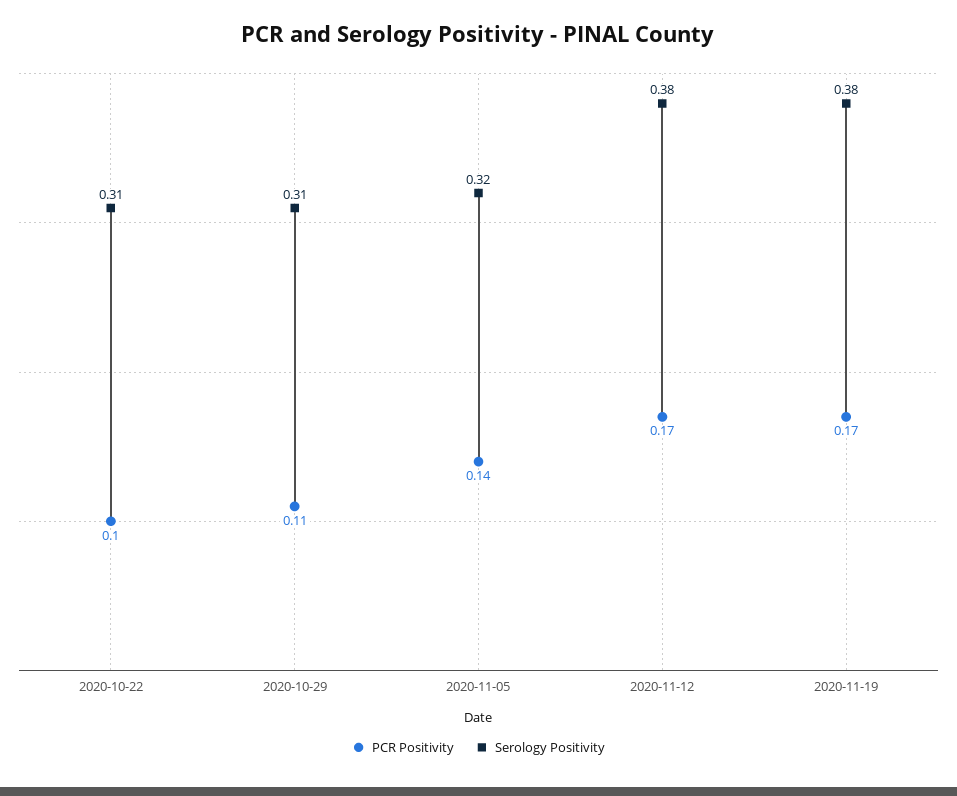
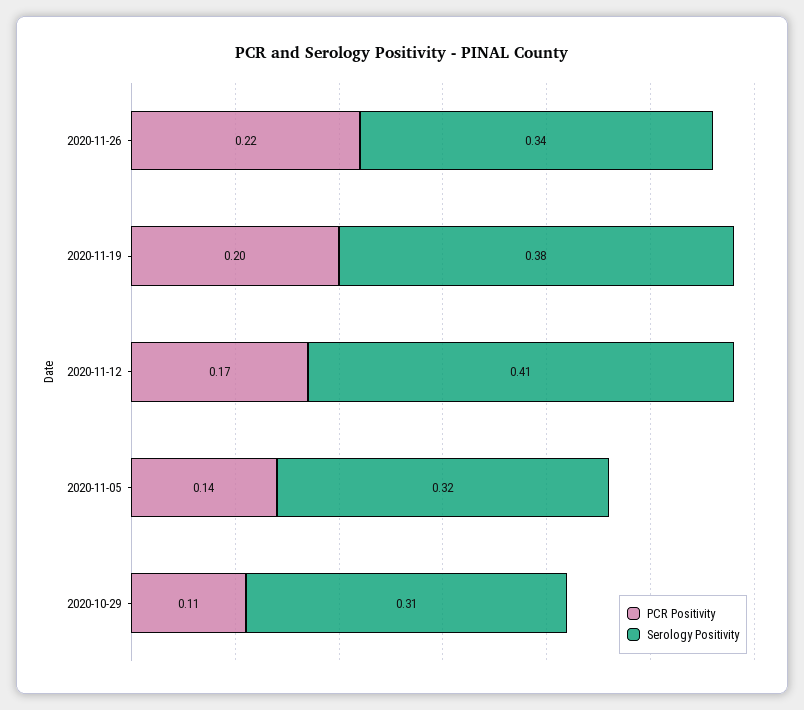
PCR Positivity, 2020-10-22: 0.1 -> none
Serology Positivity, 2020-10-22: 0.31 -> none
Serology Positivity, 2020-11-12: 0.38 -> 0.41
PCR Positivity, 2020-11-19: 0.17 -> 0.2
PCR Positivity, 2020-11-26: none -> 0.22
Serology Positivity, 2020-11-26: none -> 0.34

